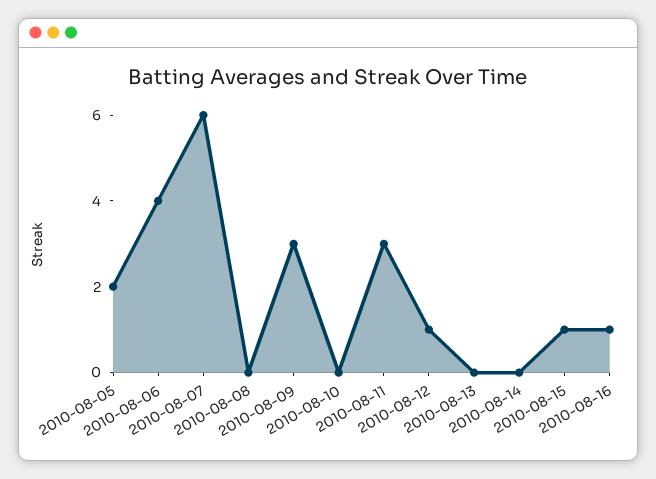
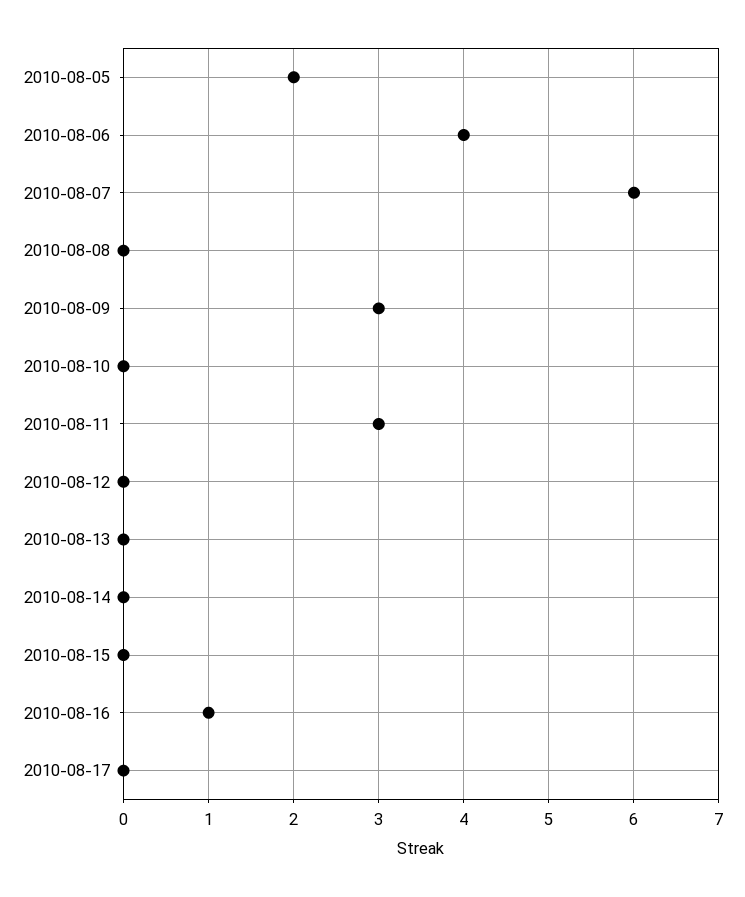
2010-08-12: 1 -> 0
2010-08-15: 1 -> 0
2010-08-17: none -> 0

